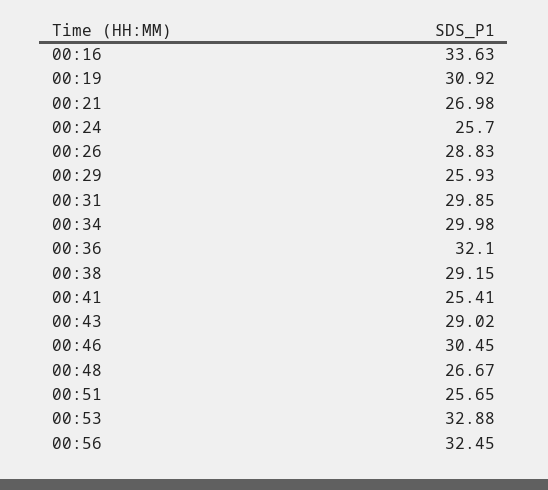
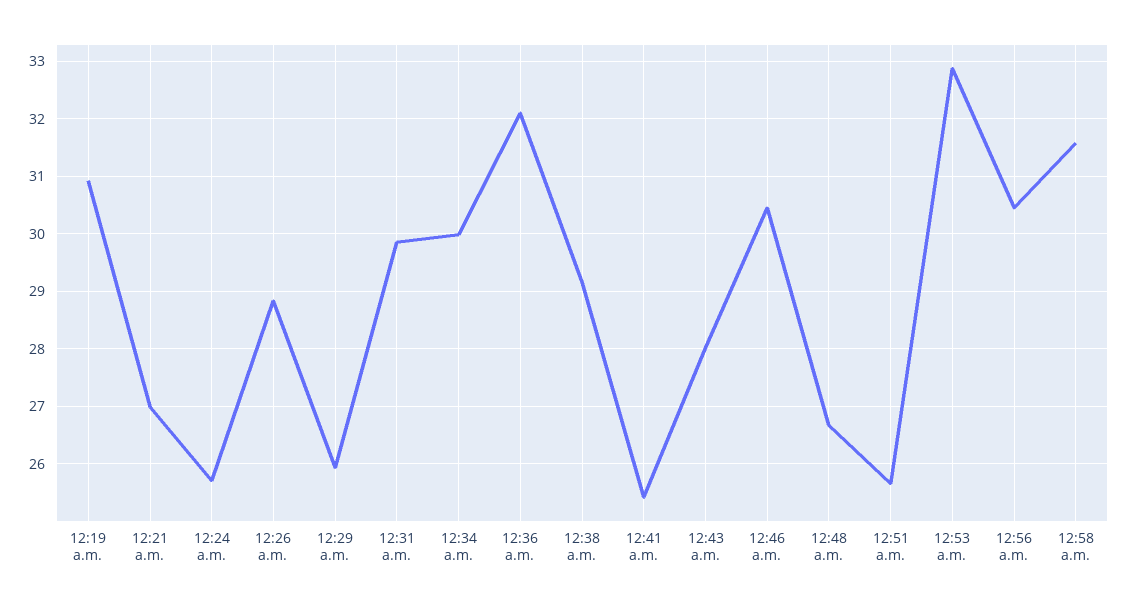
00:16: 33.63 -> none
00:43: 29.02 -> 28
00:56: 32.45 -> 30.4
12:58 a.m.: none -> 31.6

